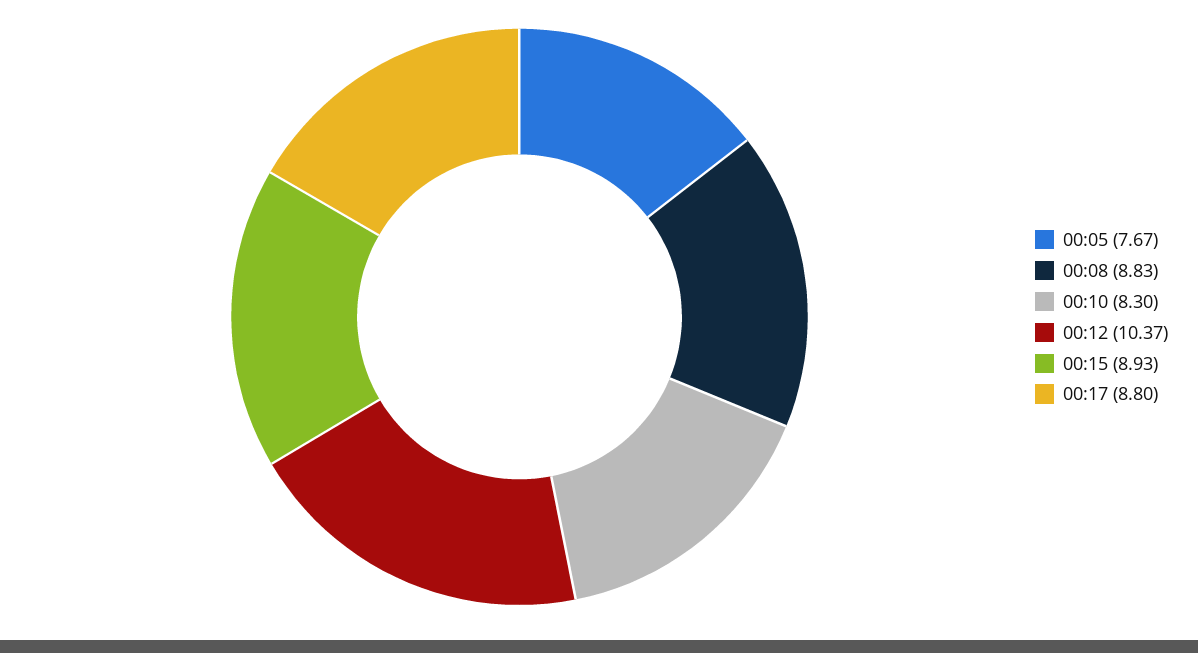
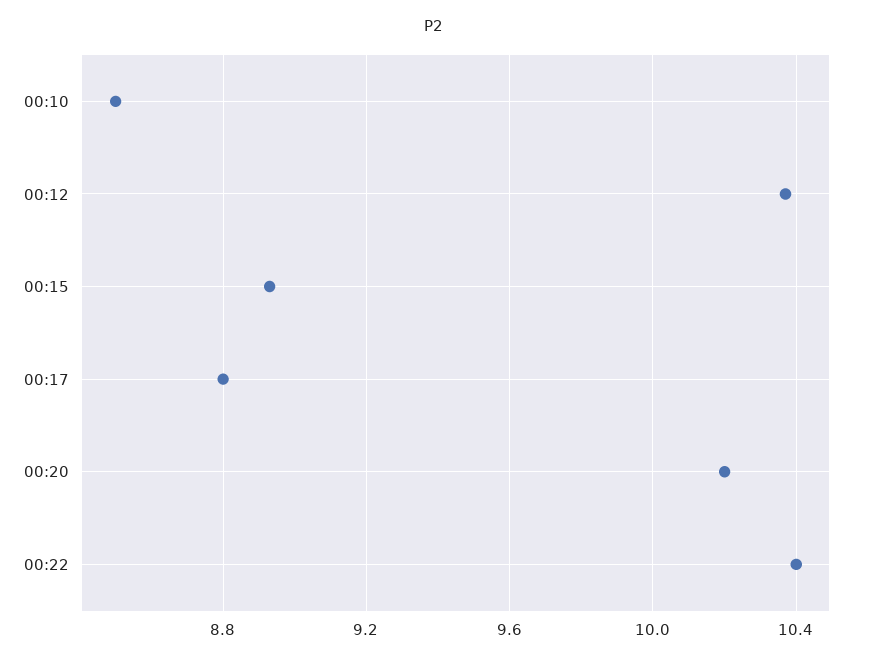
00:05: 7.67 -> none
00:08: 8.83 -> none
00:10: 8.3 -> 8.5
00:20: none -> 10.2
00:22: none -> 10.4

